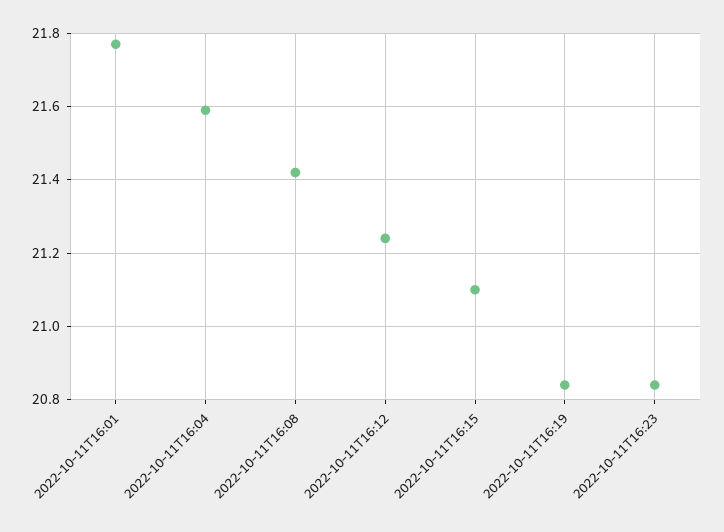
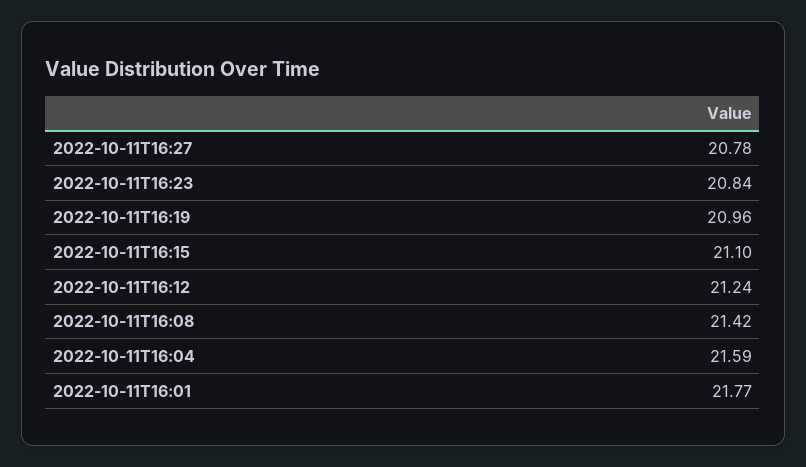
2022-10-11T16:19: 20.85 -> 20.96
2022-10-11T16:27: none -> 20.78

